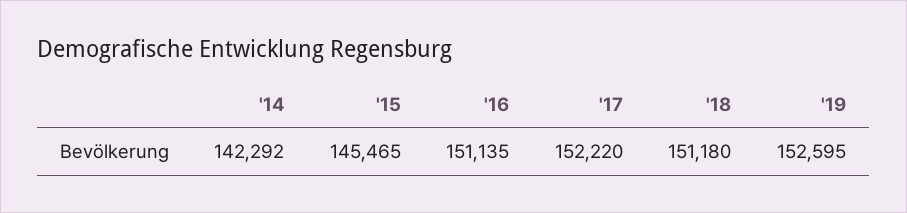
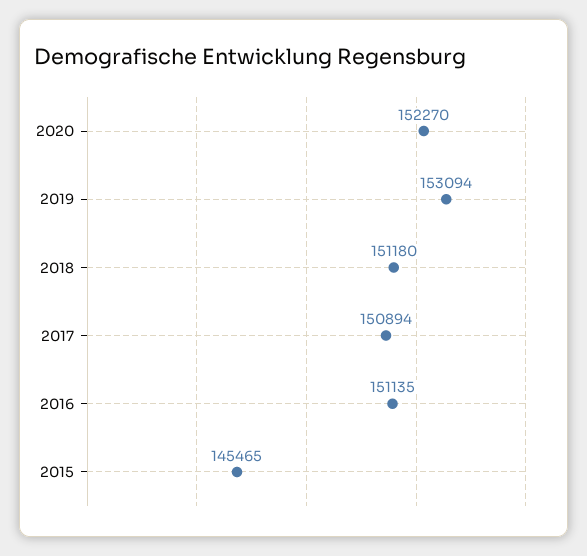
'14: 142292 -> none
'17: 152220 -> 150894
'19: 152595 -> 153094
2020: none -> 152270

